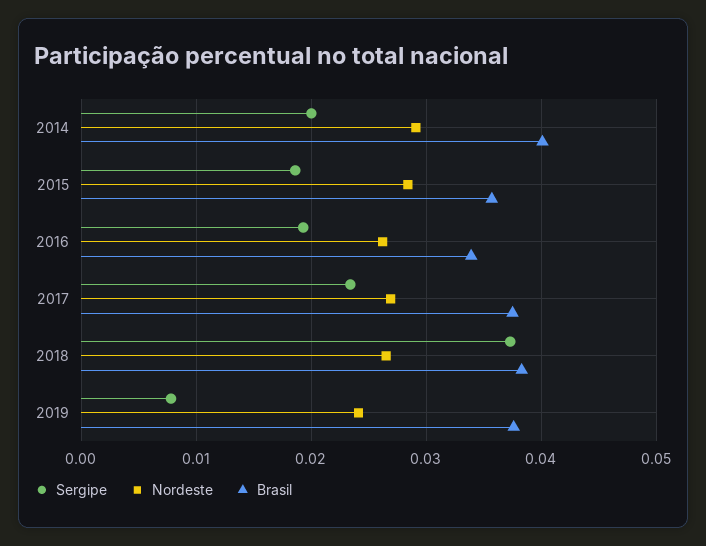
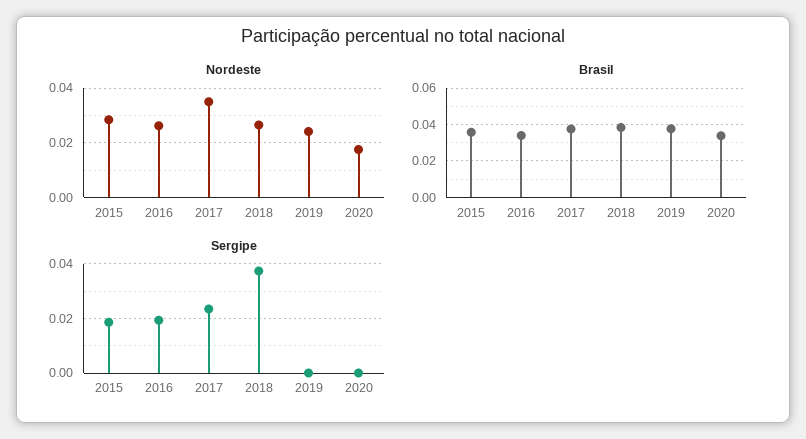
Sergipe, 2014: 0.02 -> none
Nordeste, 2014: 0.029 -> none
Brasil, 2014: 0.04 -> none
Nordeste, 2017: 0.027 -> 0.035
Sergipe, 2019: 0.008 -> 0
Nordeste, 2020: none -> 0.0175
Brasil, 2020: none -> 0.035
Sergipe, 2020: none -> 0

